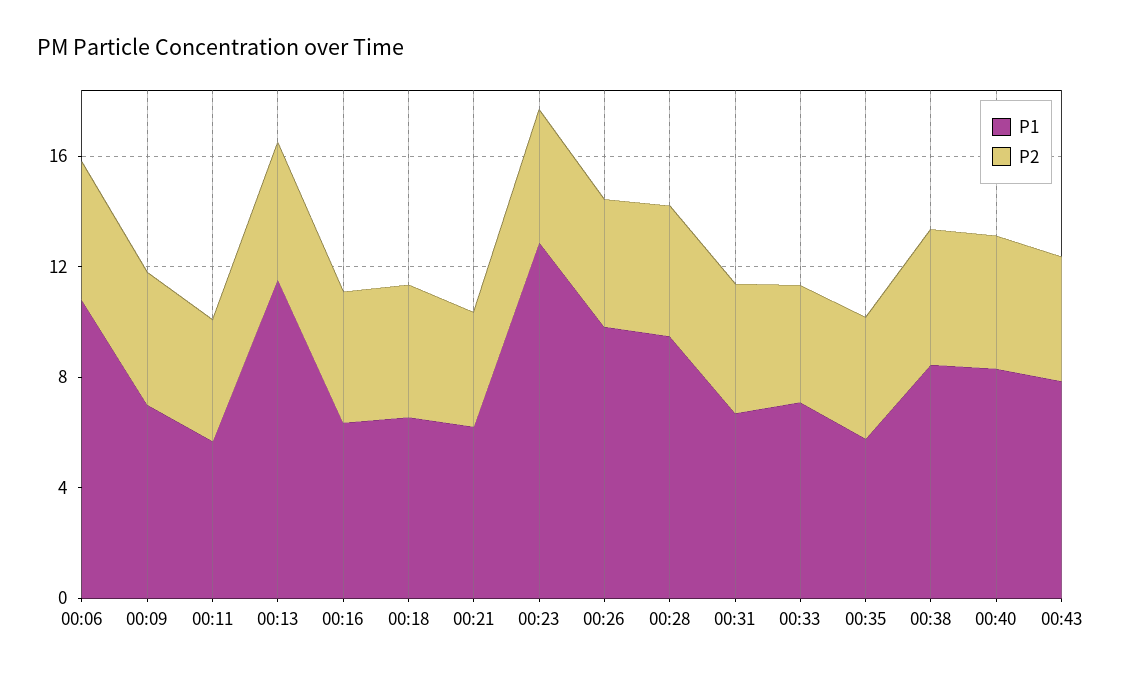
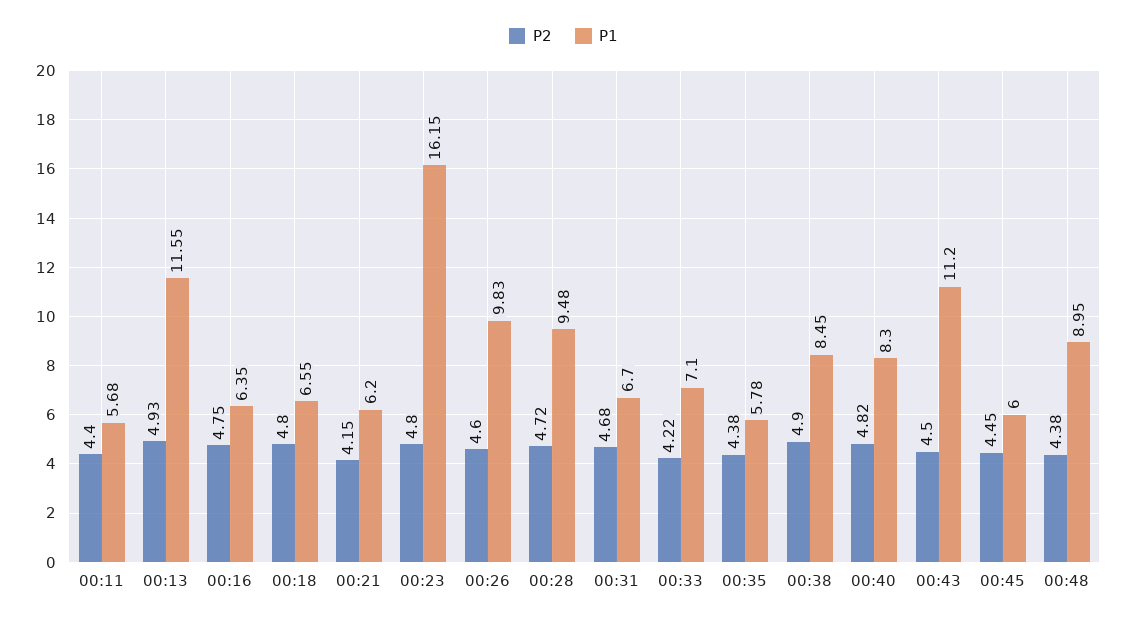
P1, 00:06: 11 -> none
P2, 00:06: 5 -> none
P1, 00:09: 7 -> none
P2, 00:09: 5 -> none
P1, 00:23: 13 -> 16.15
P1, 00:43: 8 -> 11.2
P2, 00:45: none -> 4.45
P1, 00:45: none -> 6
P2, 00:48: none -> 4.38
P1, 00:48: none -> 8.95

